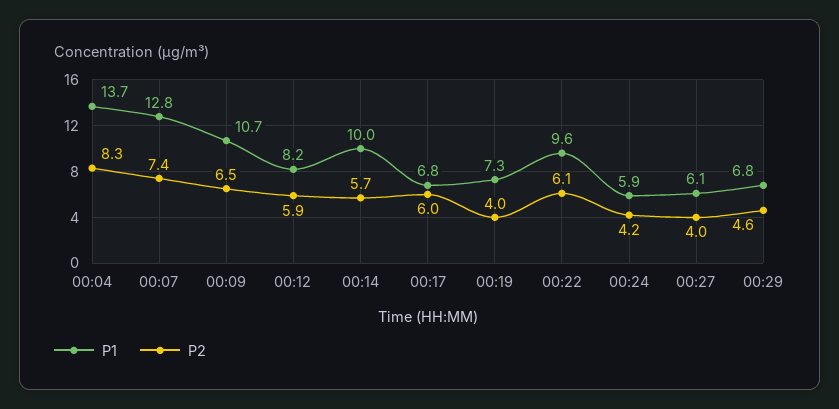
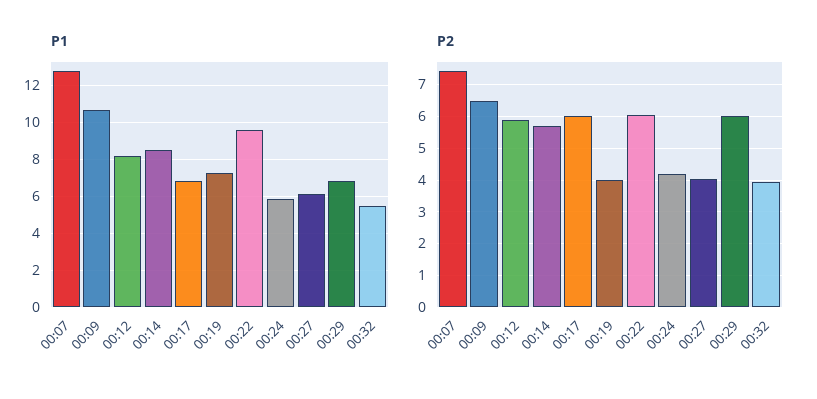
P1, 00:04: 13.7 -> none
P2, 00:04: 8.3 -> none
P1, 00:14: 10 -> 8.5
P2, 00:29: 4.6 -> 6
P1, 00:32: none -> 5.5
P2, 00:32: none -> 4

